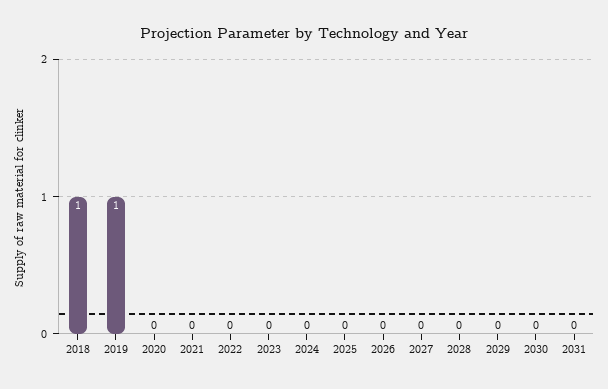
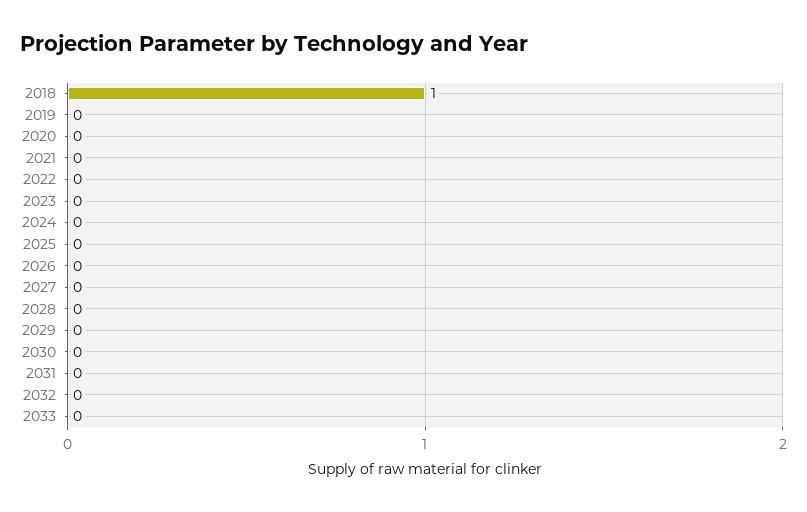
2019: 1 -> 0
2032: none -> 0
2033: none -> 0

